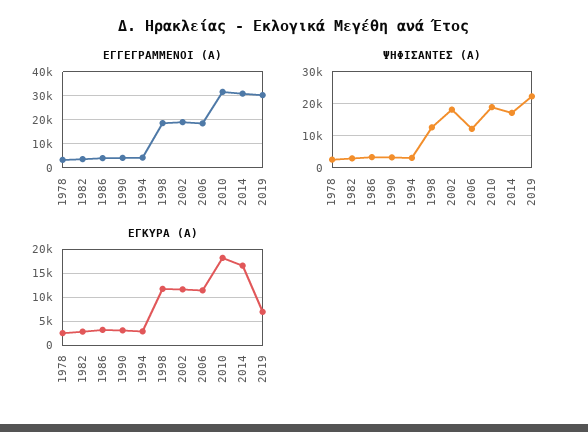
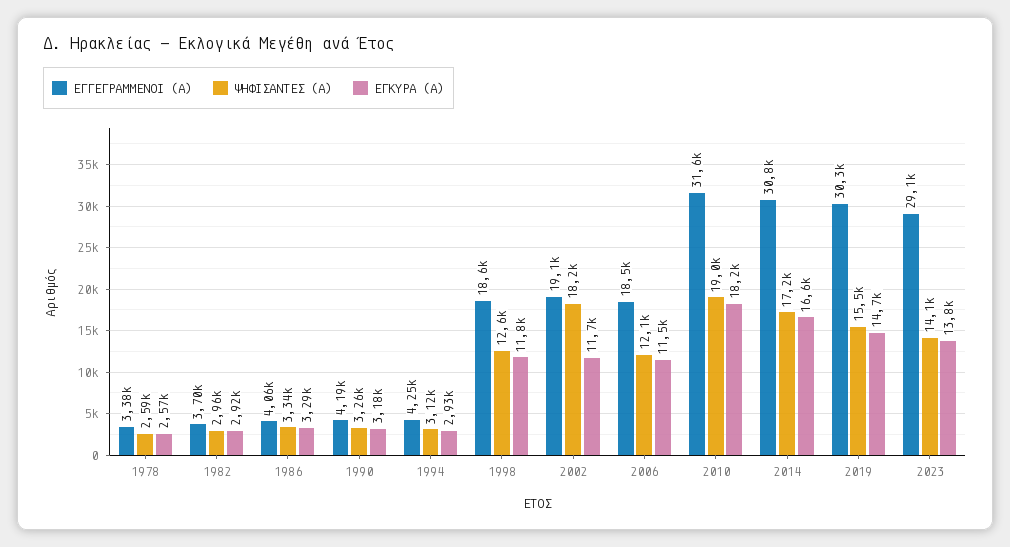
ΨΗΦΙΣΑΝΤΕΣ (Α), 2019: 22000 -> 15500
ΕΓΚΥΡΑ (Α), 2019: 7500 -> 14700
ΕΓΓΕΓΡΑΜΜΕΝΟΙ (Α), 2023: none -> 29100
ΨΗΦΙΣΑΝΤΕΣ (Α), 2023: none -> 14100
ΕΓΚΥΡΑ (Α), 2023: none -> 13800

